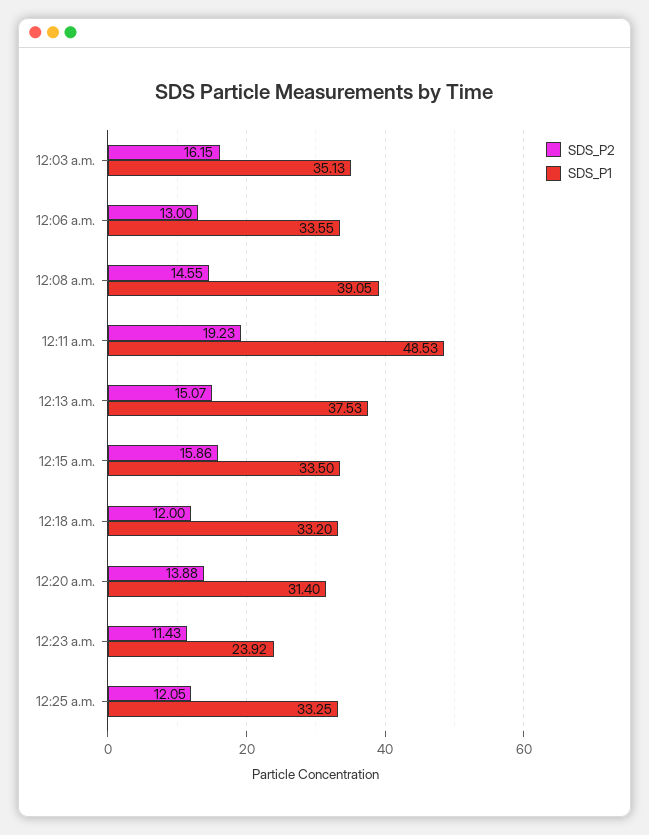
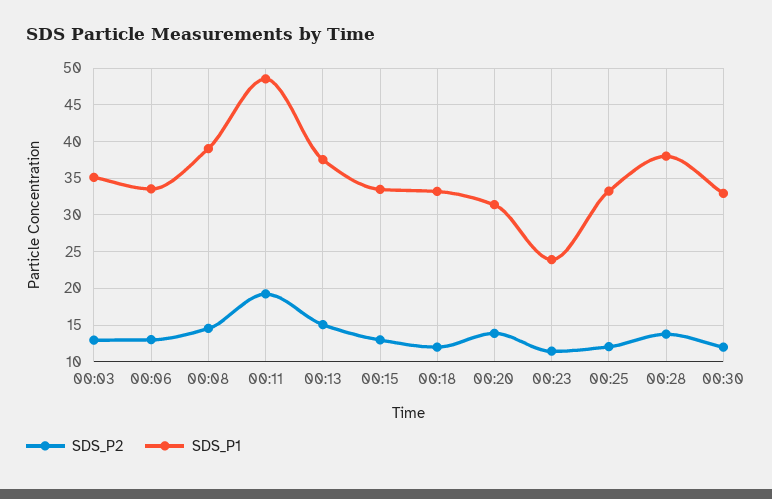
SDS_P2, 12:03 a.m.: 16.15 -> 13
SDS_P2, 12:15 a.m.: 15.86 -> 13
SDS_P2, 00:28: none -> 14
SDS_P1, 00:28: none -> 38
SDS_P2, 00:30: none -> 12
SDS_P1, 00:30: none -> 33

